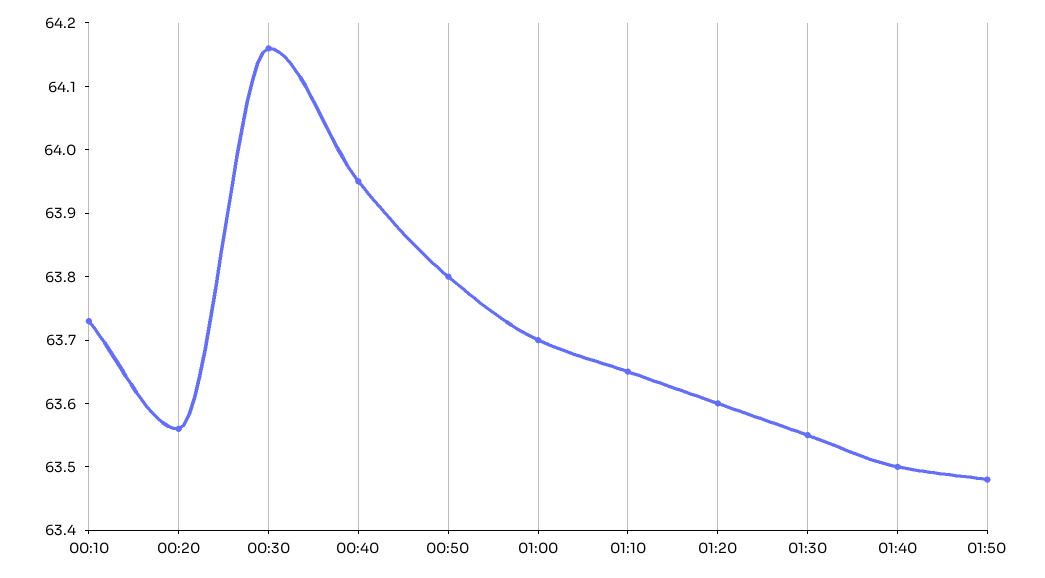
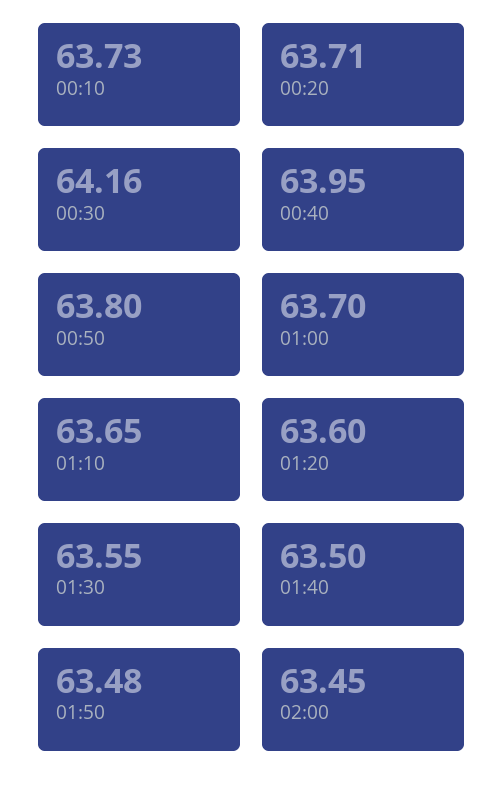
00:20: 63.55 -> 63.71
02:00: none -> 63.45

